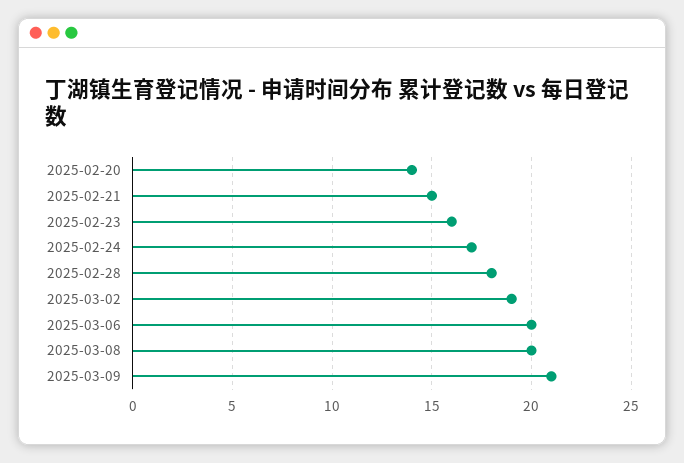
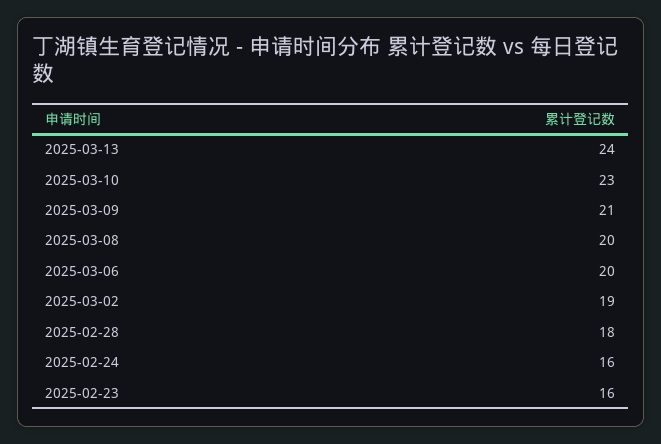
2025-02-20: 14 -> none
2025-02-21: 15 -> none
2025-02-24: 17 -> 16
2025-03-13: none -> 24
2025-03-10: none -> 23

